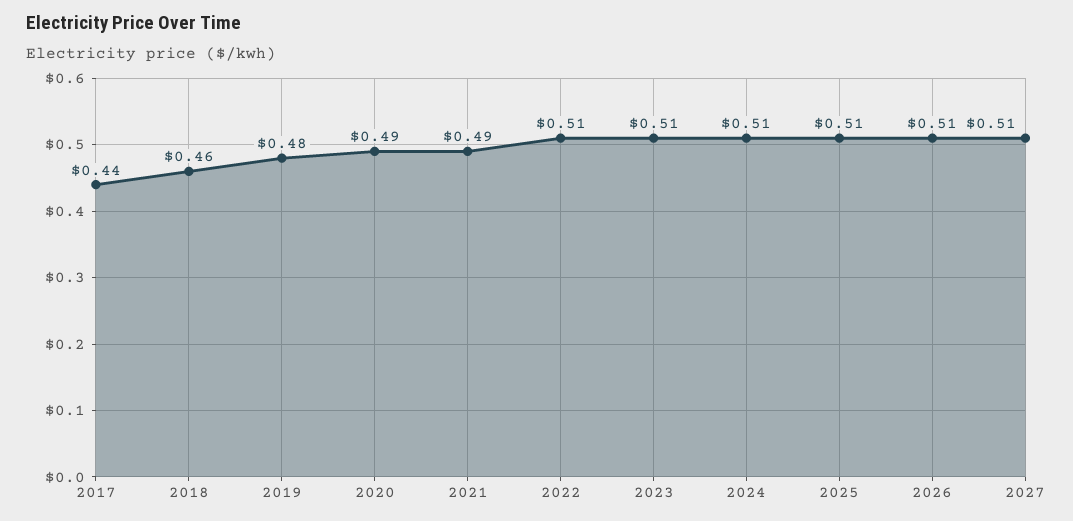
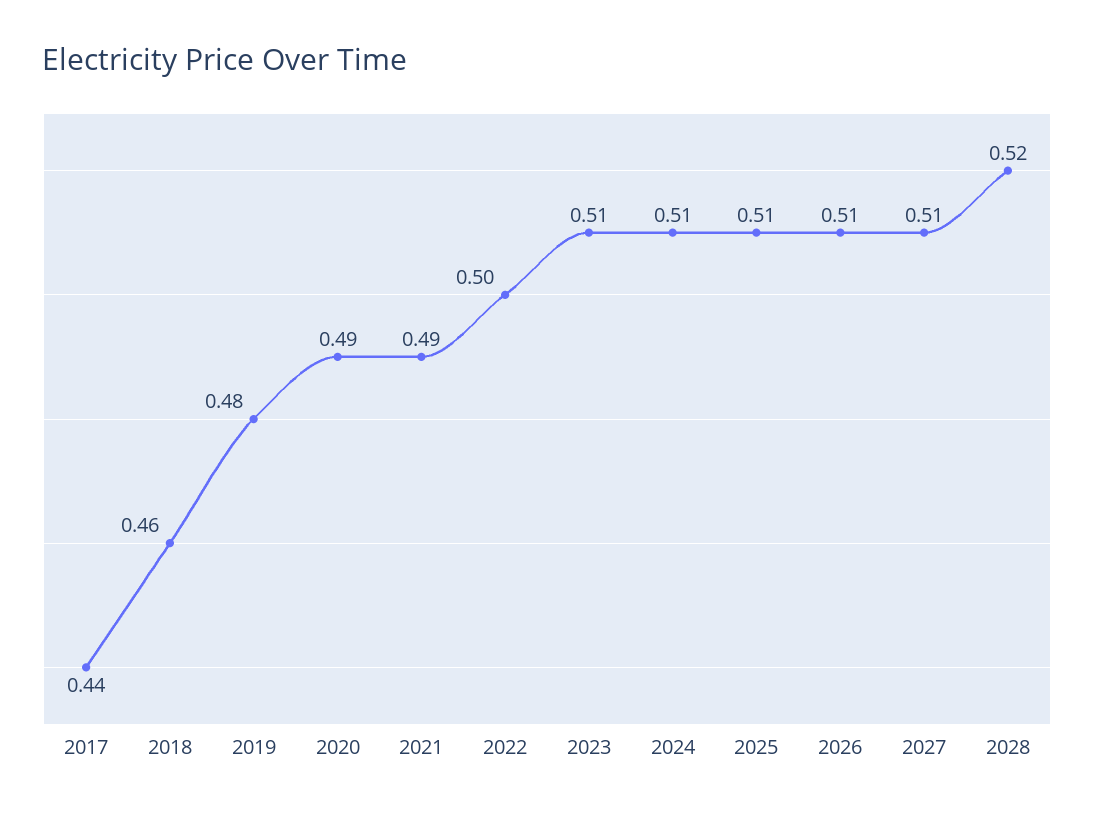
2022: 0.51 -> 0.5
2028: none -> 0.52

